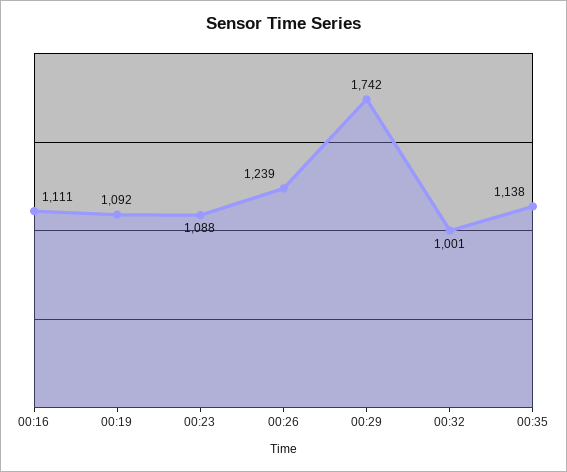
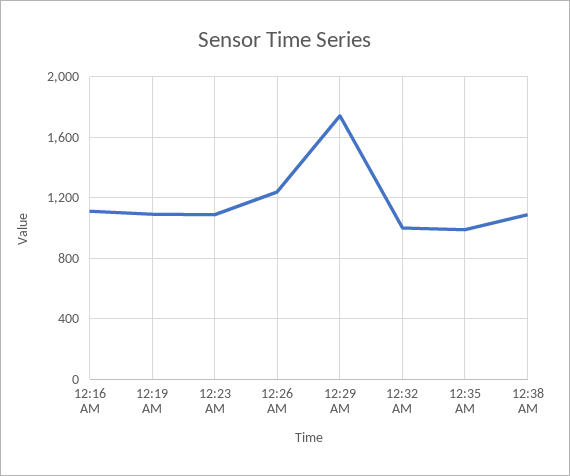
00:35: 1138 -> 1000
12:38 AM: none -> 1100

